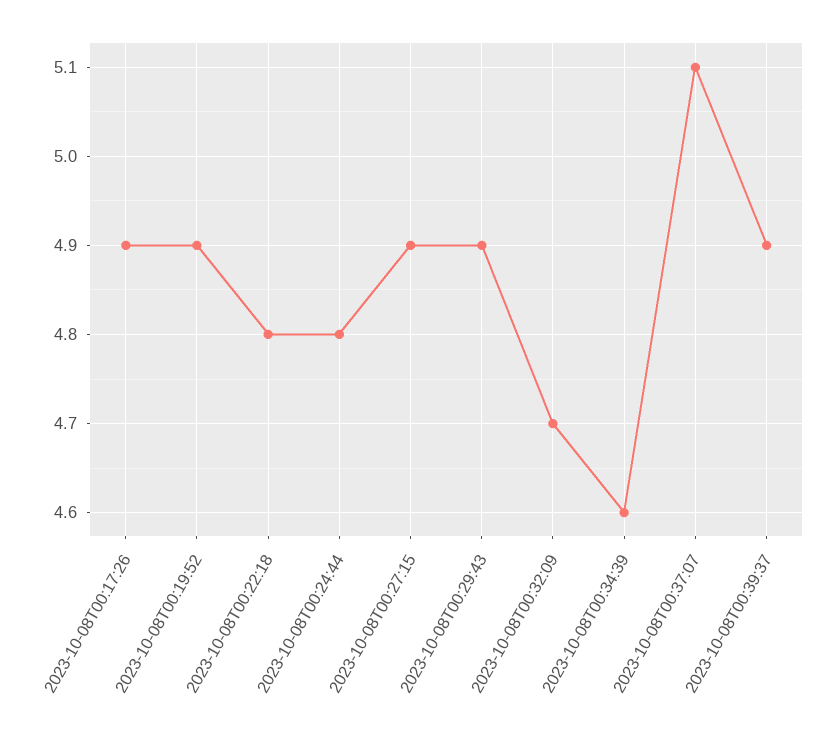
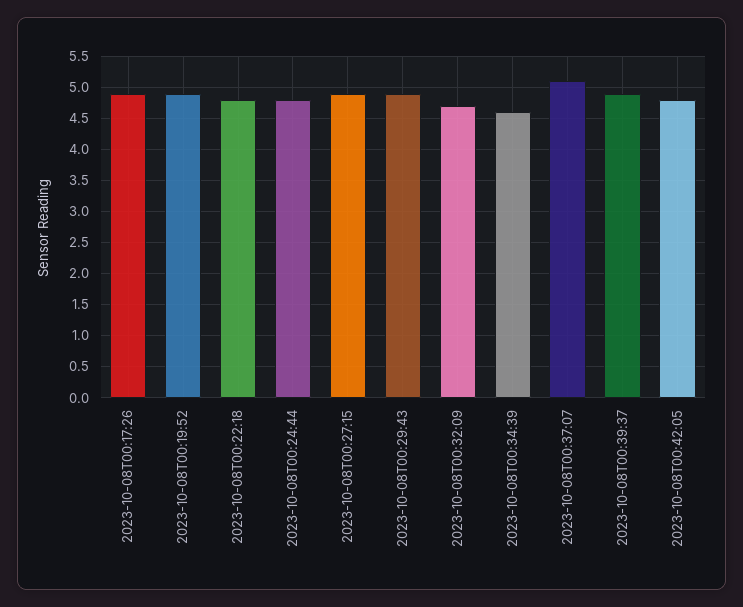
2023-10-08T00:42:05: none -> 4.8

